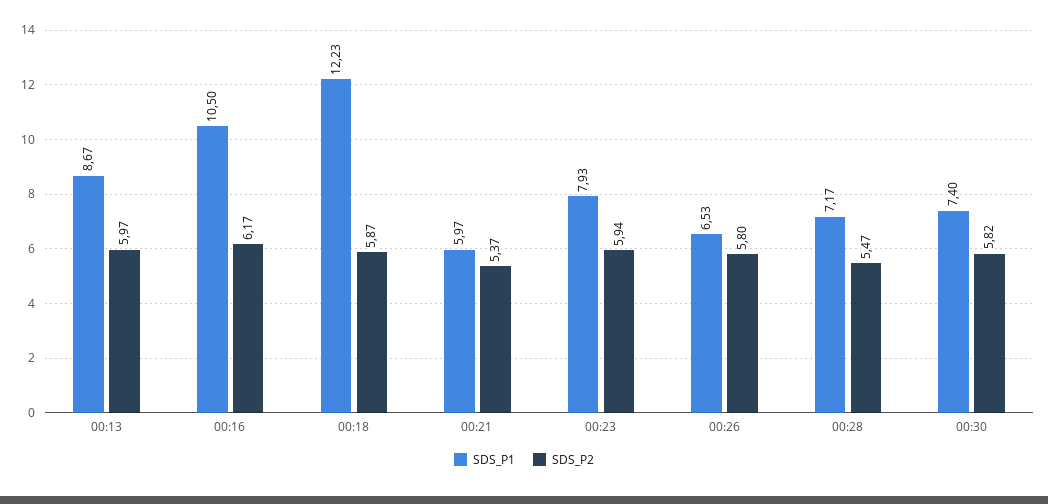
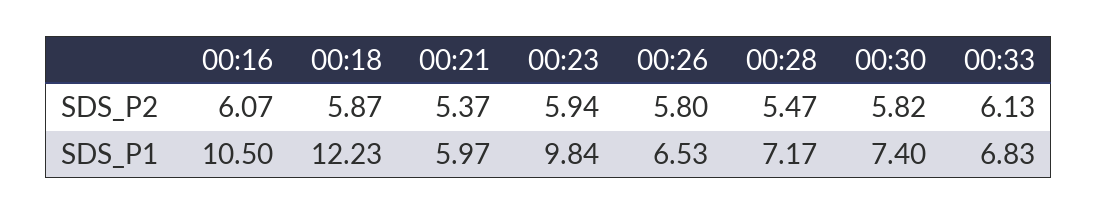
SDS_P1, 00:13: 8.67 -> none
SDS_P2, 00:13: 5.97 -> none
SDS_P2, 00:16: 6.17 -> 6.07
SDS_P1, 00:23: 7.93 -> 9.84
SDS_P2, 00:33: none -> 6.13
SDS_P1, 00:33: none -> 6.83

